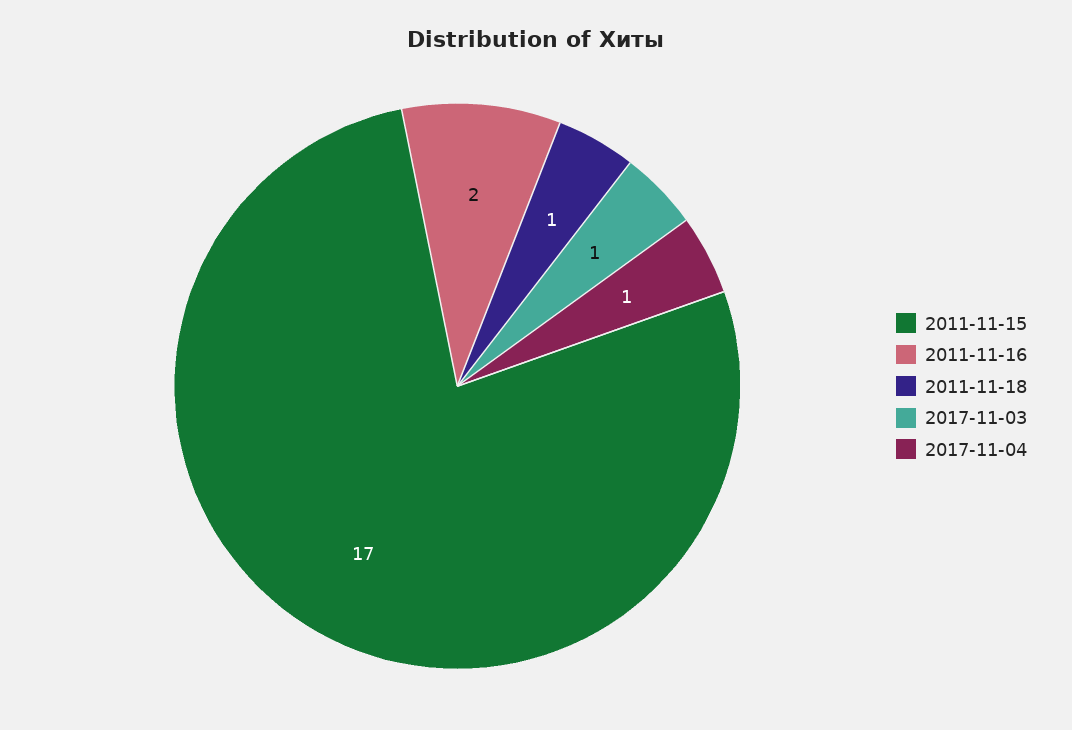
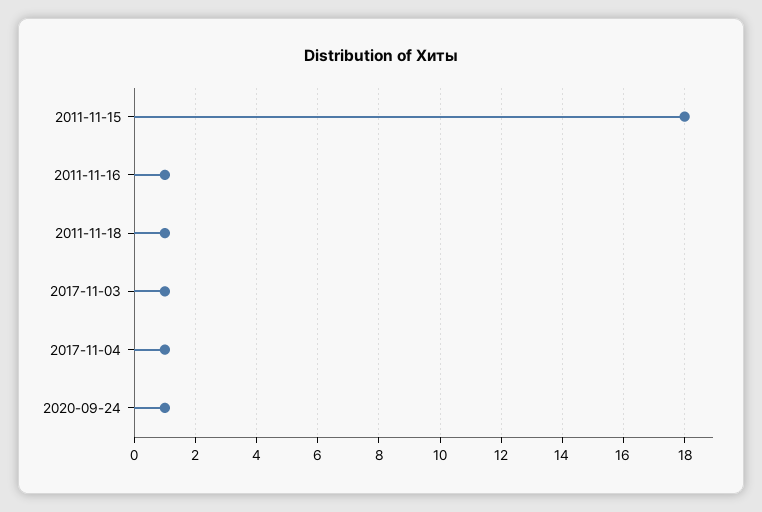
2011-11-15: 17 -> 18
2011-11-16: 2 -> 1
2020-09-24: none -> 1

